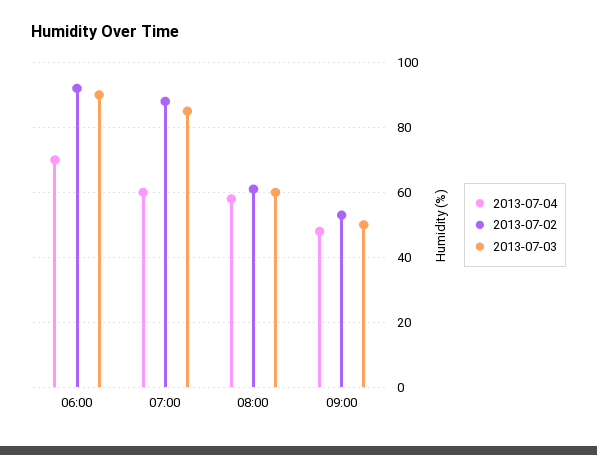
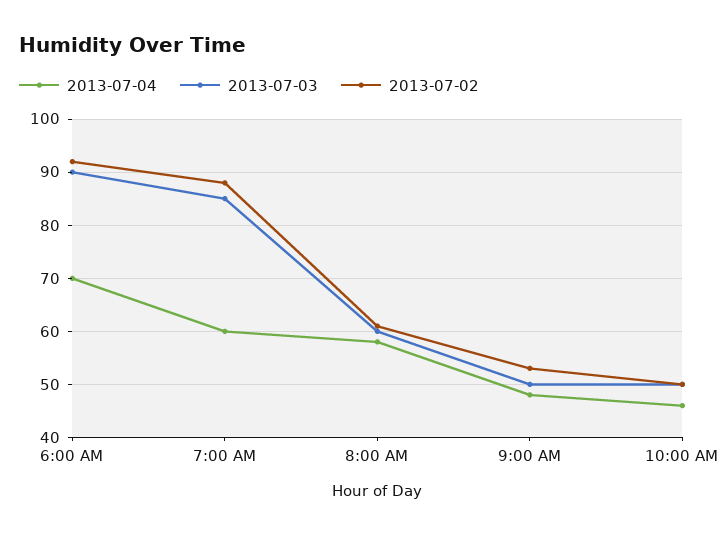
2013-07-04, 10:00 AM: none -> 45
2013-07-03, 10:00 AM: none -> 50
2013-07-02, 10:00 AM: none -> 50

